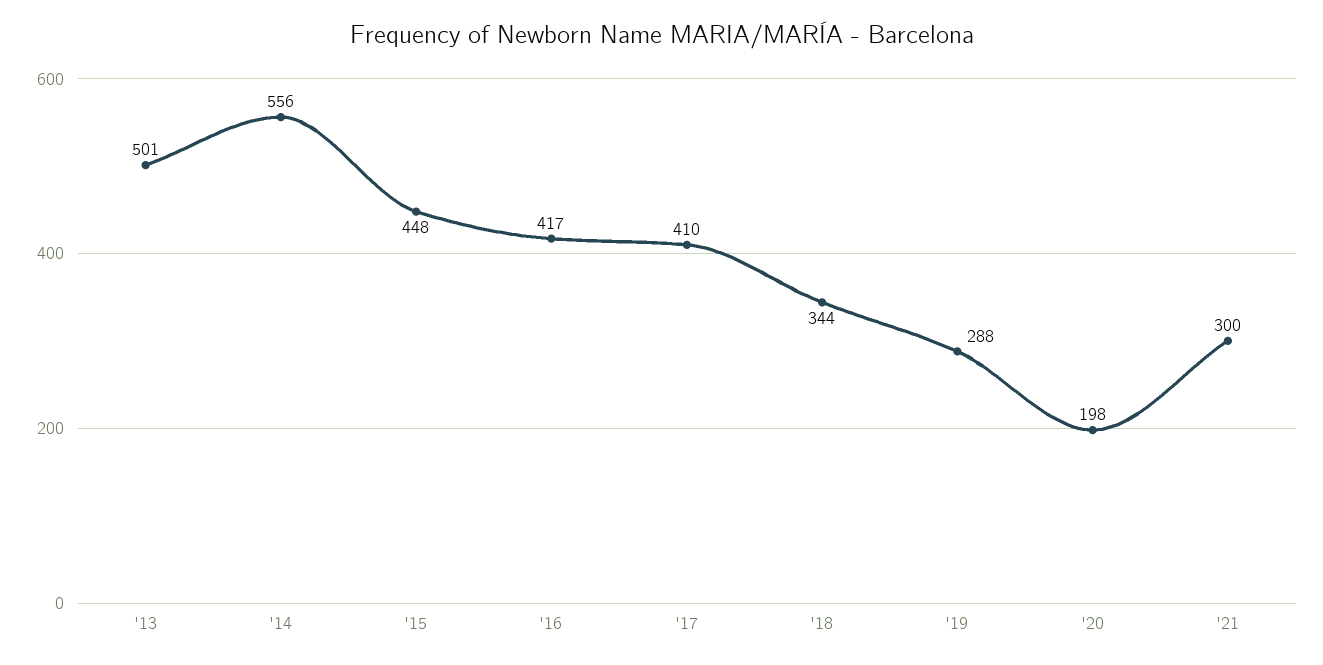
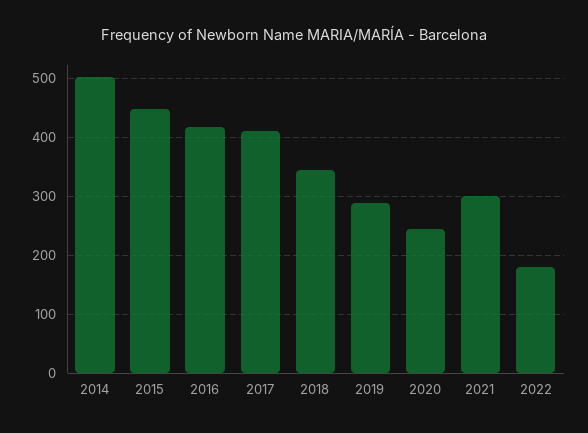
'13: 501 -> none
'14: 556 -> 500
'20: 198 -> 240
2022: none -> 180

